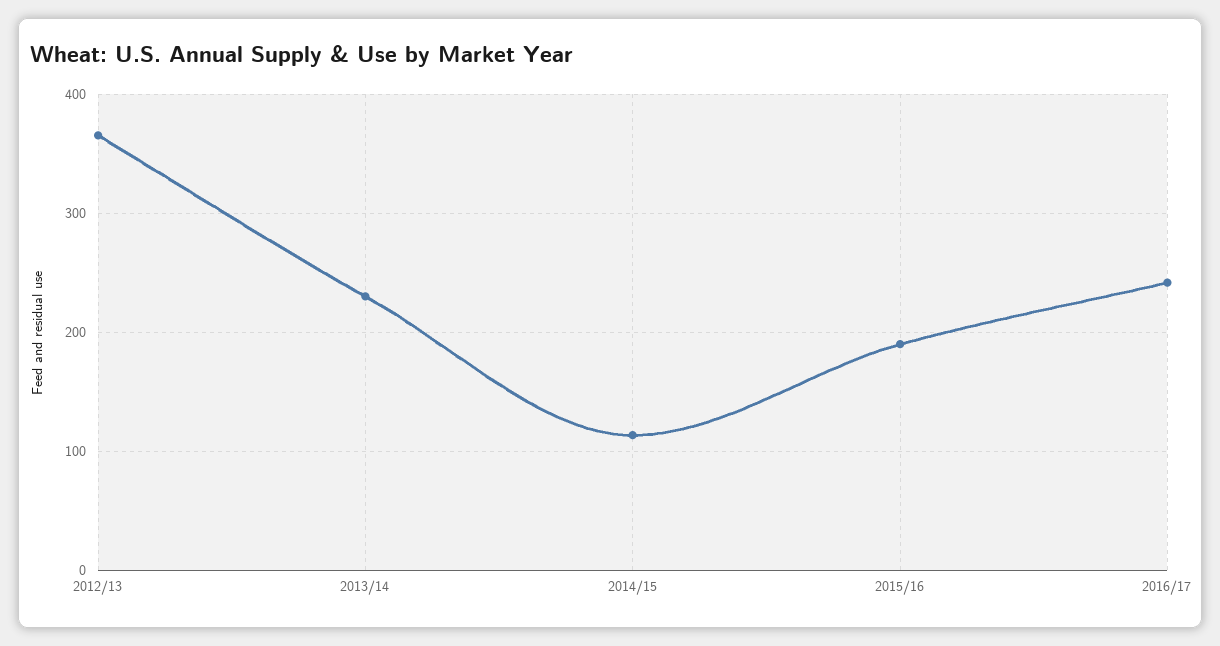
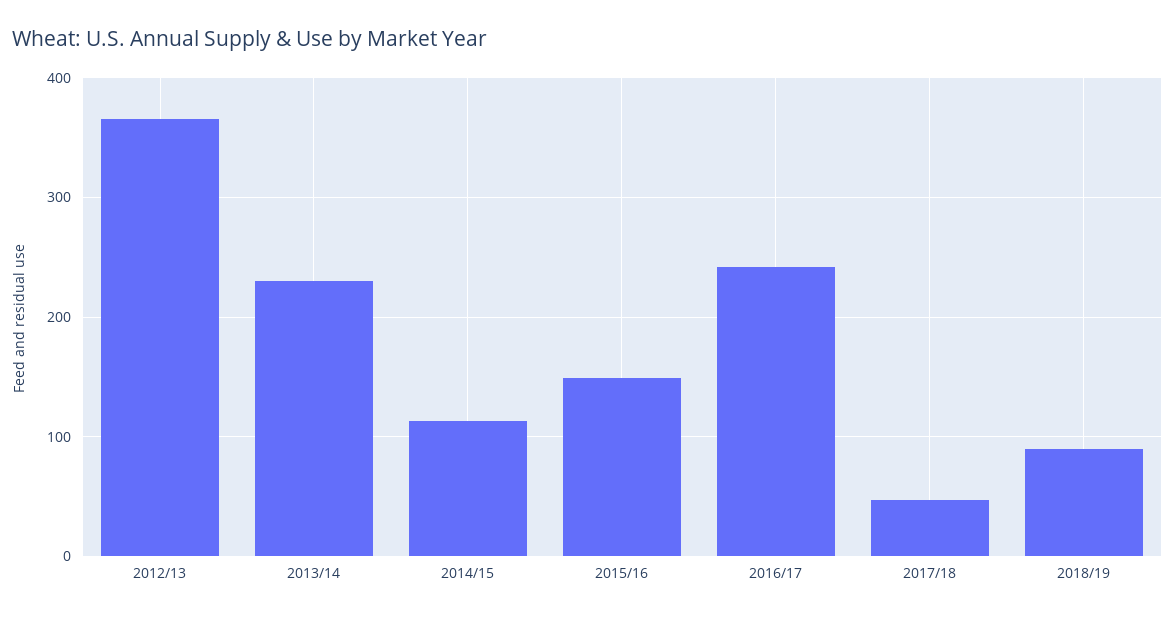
2015/16: 190 -> 150
2017/18: none -> 50
2018/19: none -> 90

